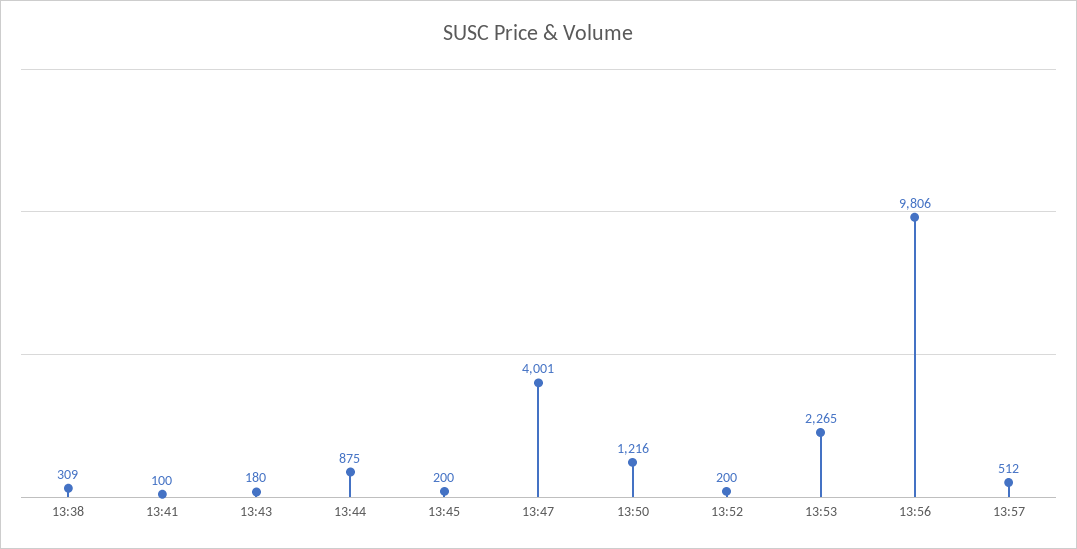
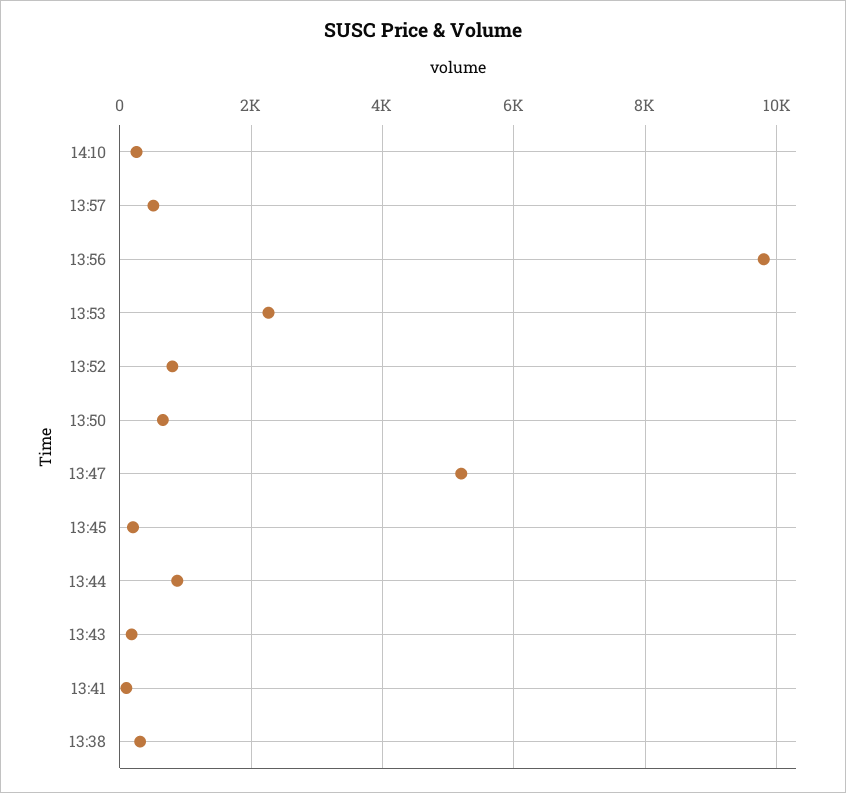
13:47: 4001 -> 5200
13:50: 1216 -> 600
13:52: 200 -> 800
14:10: none -> 200

